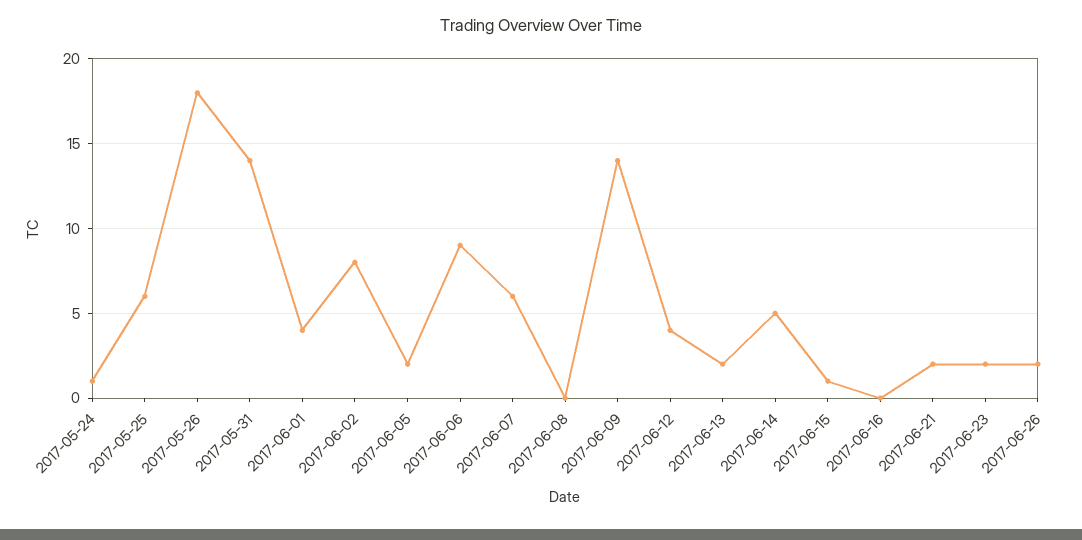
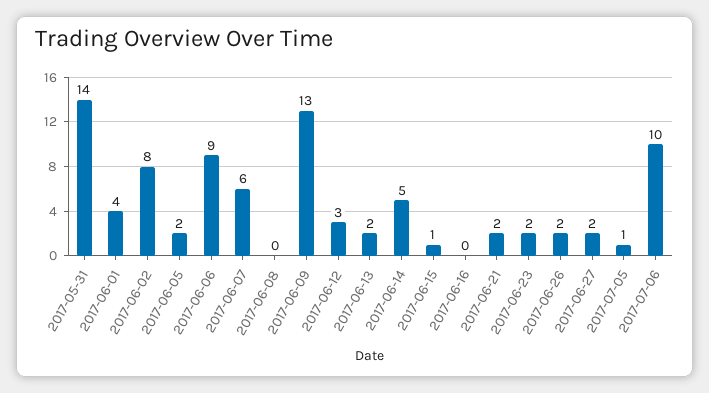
2017-05-24: 1 -> none
2017-05-25: 6 -> none
2017-05-26: 18 -> none
2017-06-09: 14 -> 13
2017-06-12: 4 -> 3
2017-06-27: none -> 2
2017-07-05: none -> 1
2017-07-06: none -> 10

